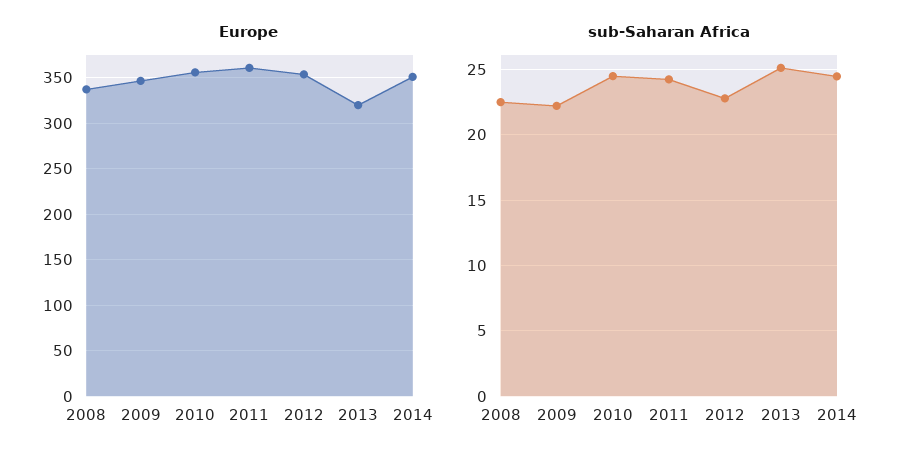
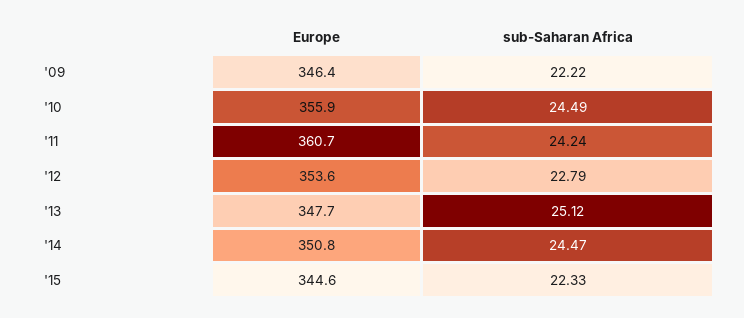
Europe, 2008: 340 -> none
Europe, 2013: 320 -> 347.7
sub-Saharan Africa, 2008: 22.5 -> none
Europe, '15: none -> 344.6
sub-Saharan Africa, '15: none -> 22.33

